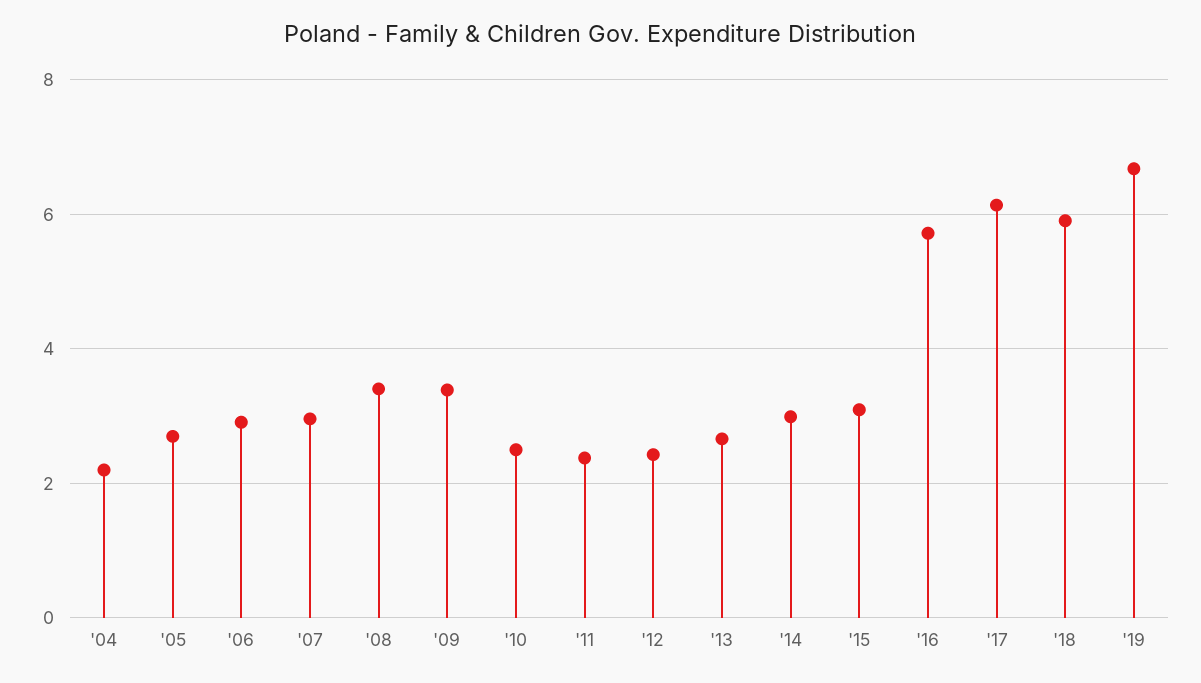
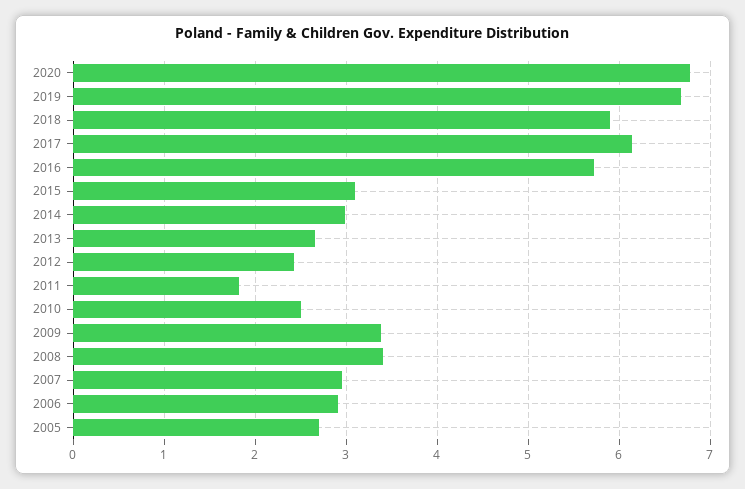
'04: 2.2 -> none
'11: 2.4 -> 1.8
2020: none -> 6.8

